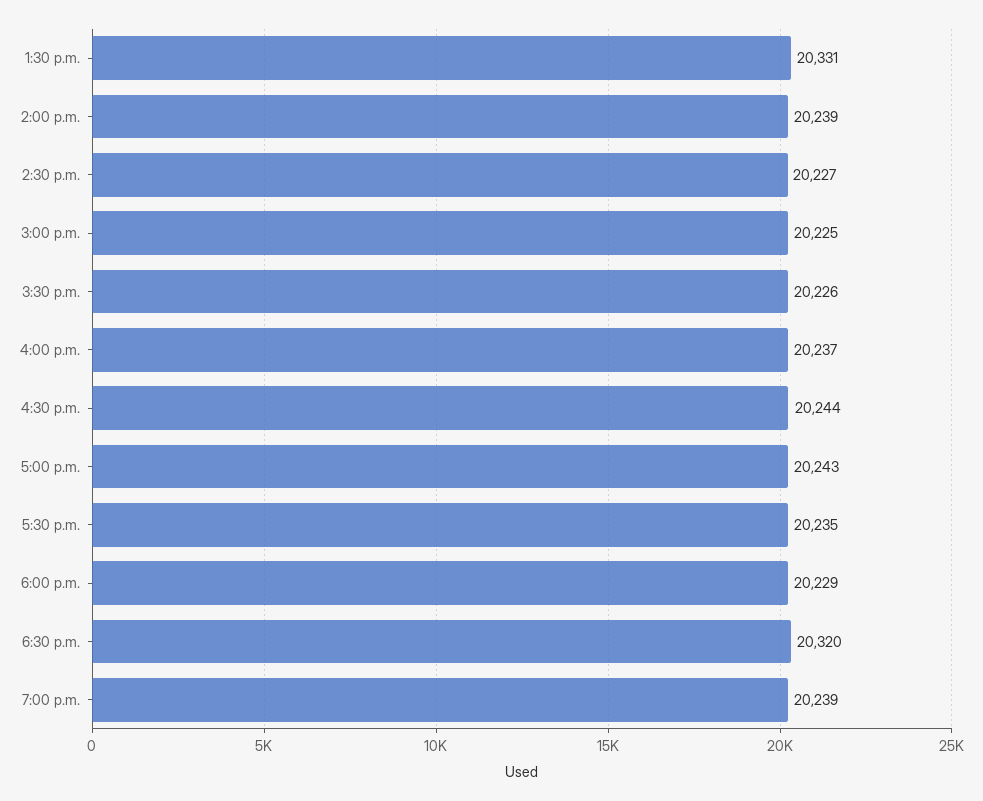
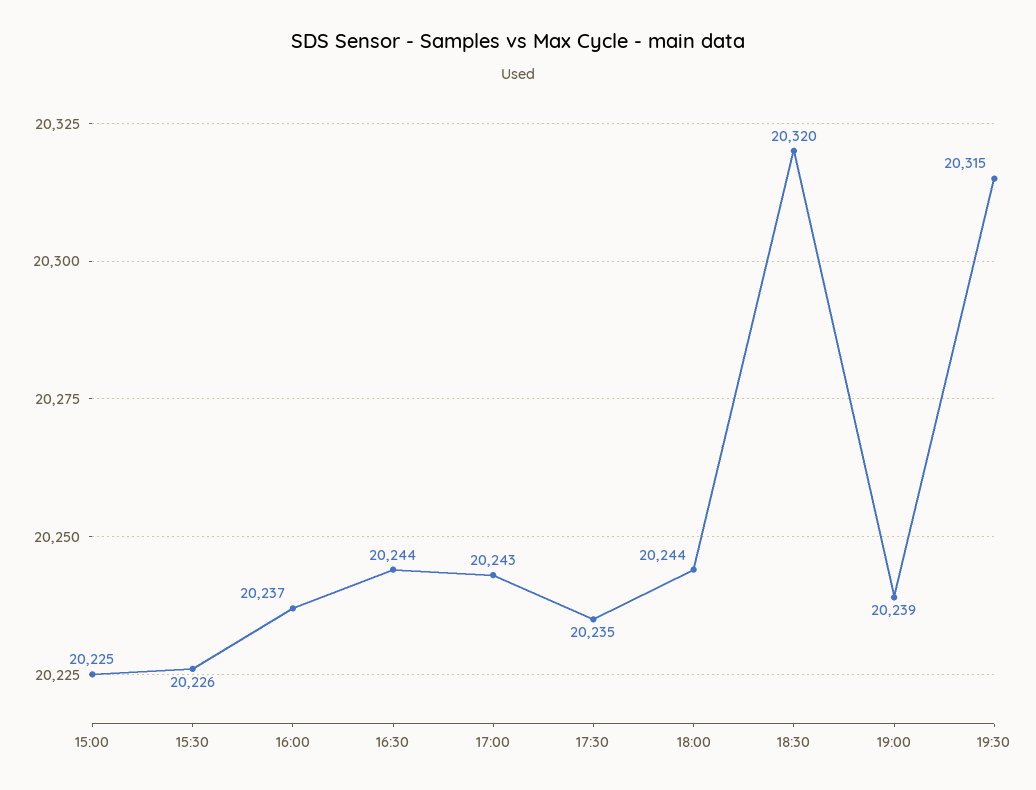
1:30 p.m.: 20331 -> none
2:00 p.m.: 20239 -> none
2:30 p.m.: 20227 -> none
6:00 p.m.: 20229 -> 20244
19:30: none -> 20315

